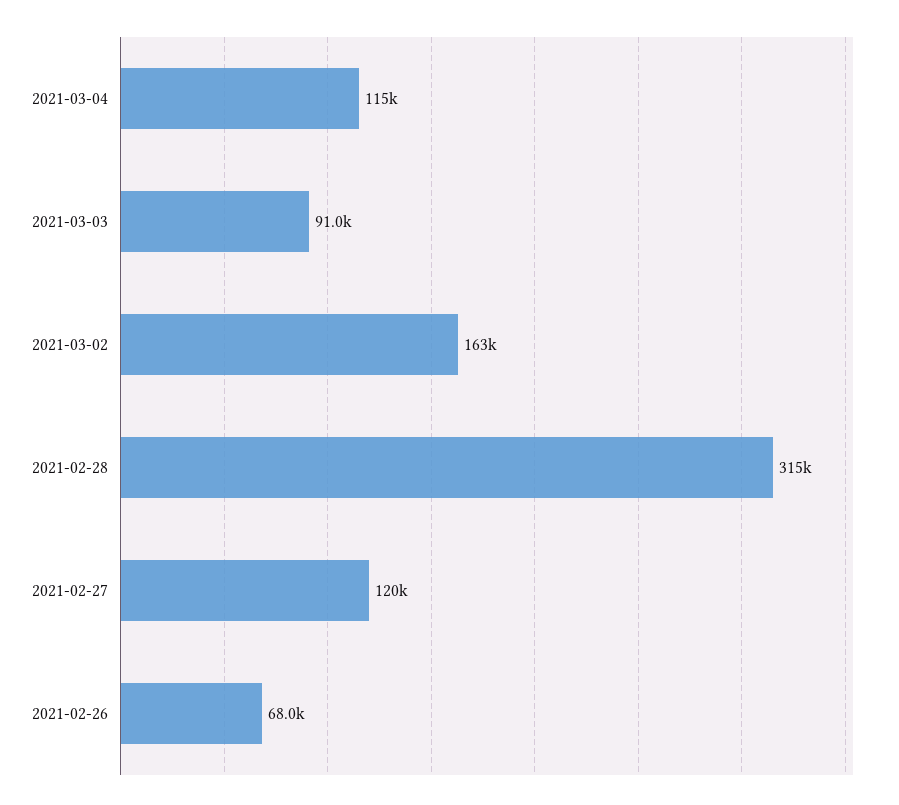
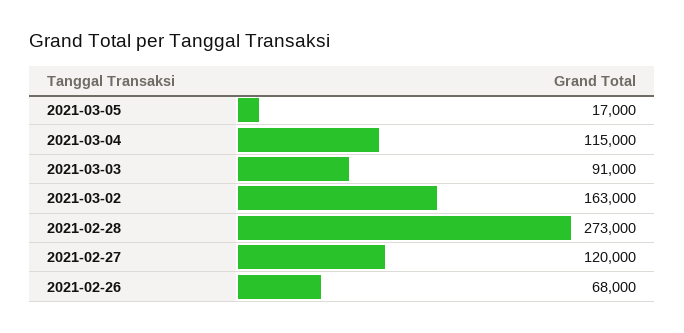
2021-02-28: 315000 -> 273000
2021-03-05: none -> 17000

